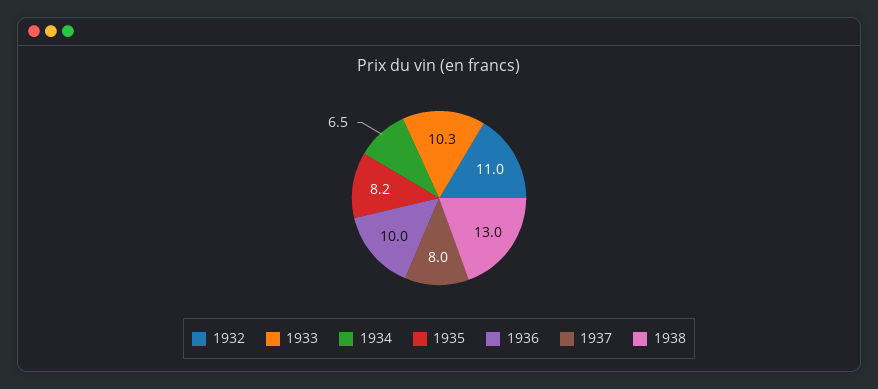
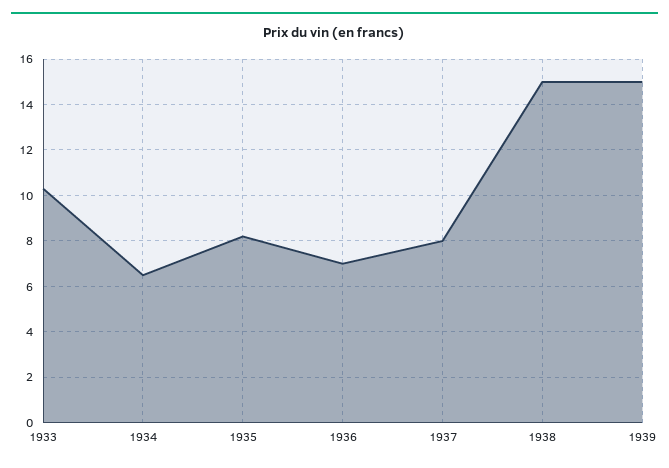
1932: 11 -> none
1936: 10 -> 7
1938: 13 -> 15
1939: none -> 15

